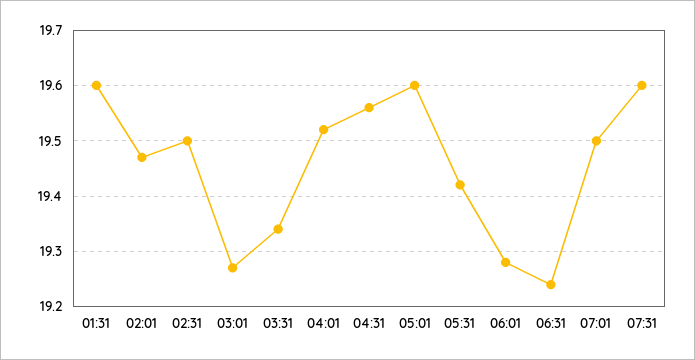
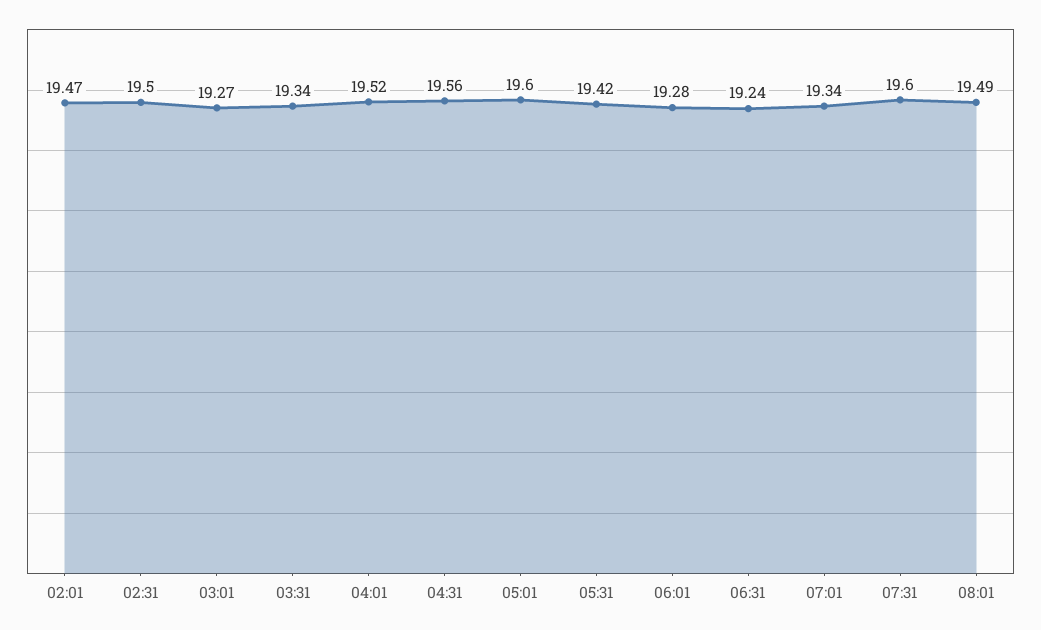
01:31: 19.6 -> none
07:01: 19.5 -> 19.34
08:01: none -> 19.49

